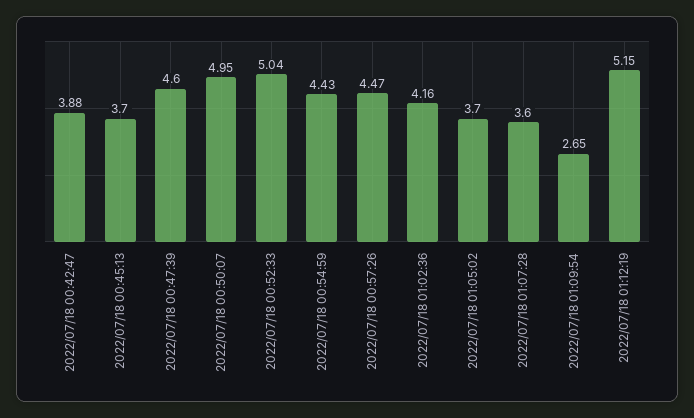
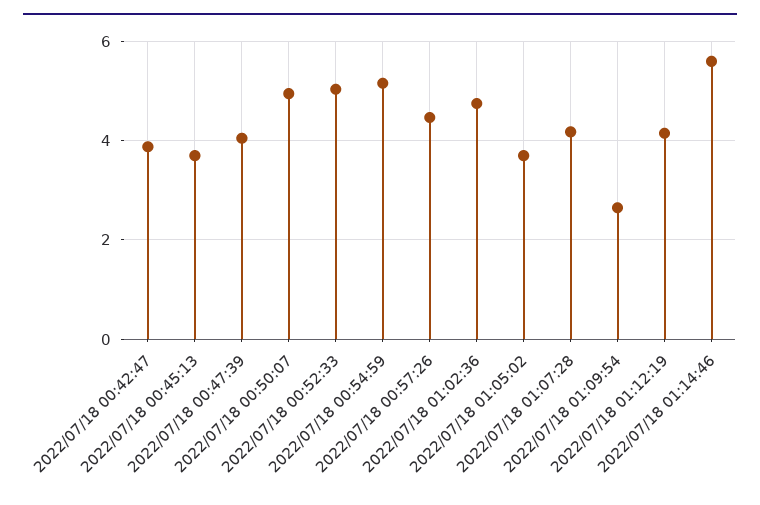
2022/07/18 00:47:39: 4.6 -> 4
2022/07/18 00:54:59: 4.43 -> 5.2
2022/07/18 01:02:36: 4.16 -> 4.8
2022/07/18 01:07:28: 3.6 -> 4.2
2022/07/18 01:12:19: 5.15 -> 4.2
2022/07/18 01:14:46: none -> 5.6

